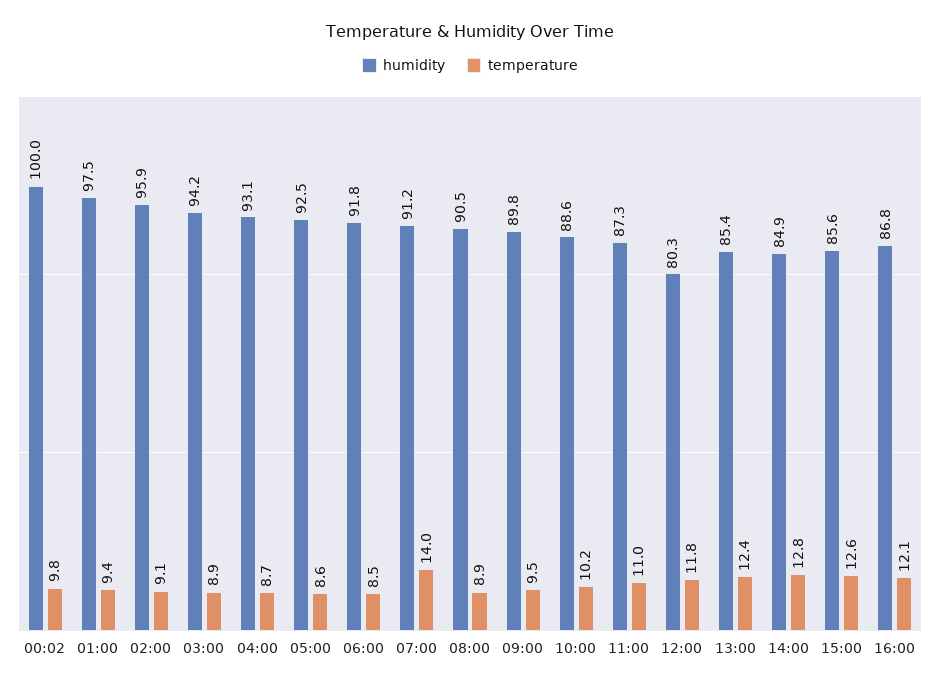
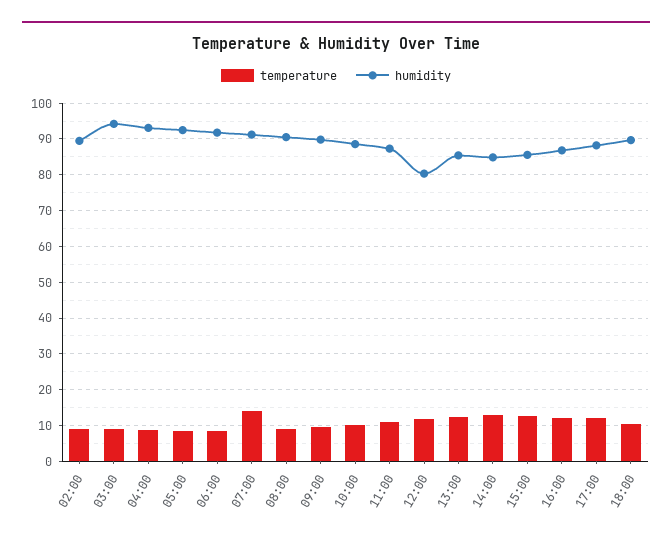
humidity, 00:02: 100 -> none
temperature, 00:02: 9.8 -> none
humidity, 01:00: 97.5 -> none
temperature, 01:00: 9.4 -> none
humidity, 02:00: 95.9 -> 90
temperature, 17:00: none -> 12
humidity, 17:00: none -> 88
temperature, 18:00: none -> 10
humidity, 18:00: none -> 90

